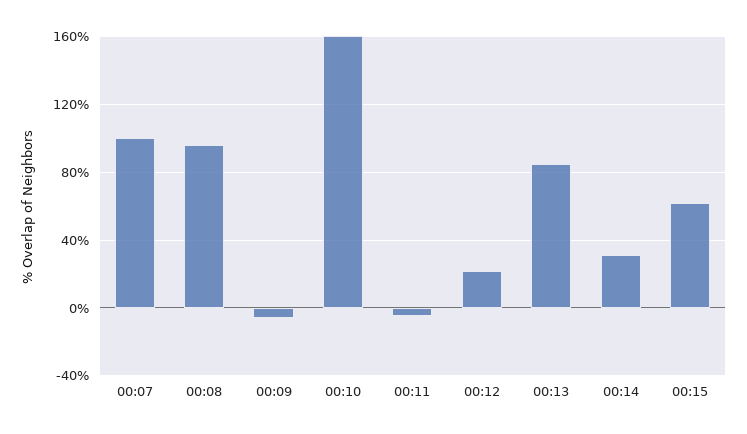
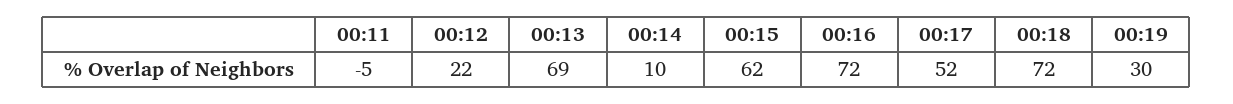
00:07: 100 -> none
00:08: 95 -> none
00:09: -5 -> none
00:10: 160 -> none
00:13: 85 -> 69
00:14: 30 -> 10
00:16: none -> 72
00:17: none -> 52
00:18: none -> 72
00:19: none -> 30

